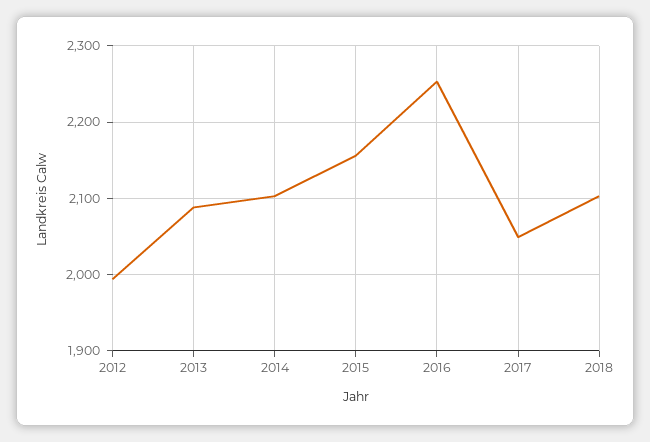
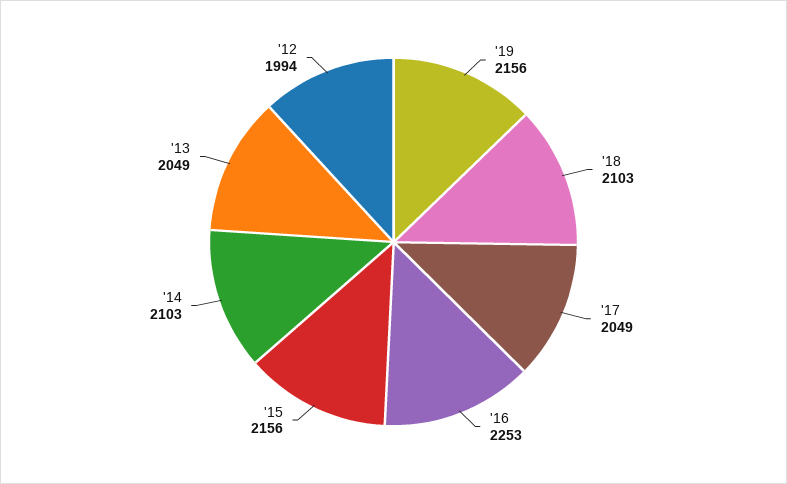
2013: 2090 -> 2049
'19: none -> 2156

